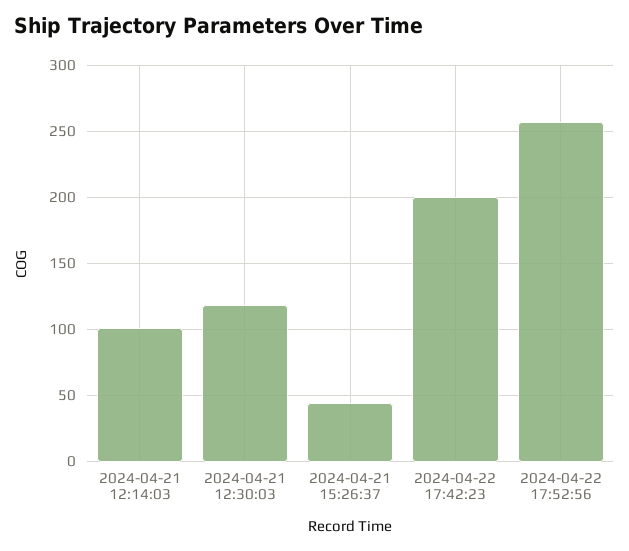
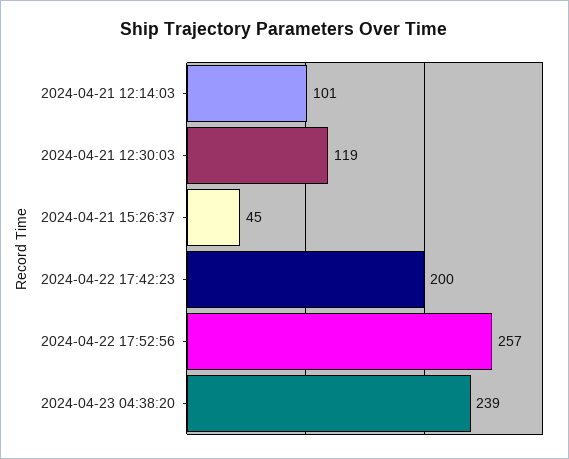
2024-04-23 04:38:20: none -> 239

